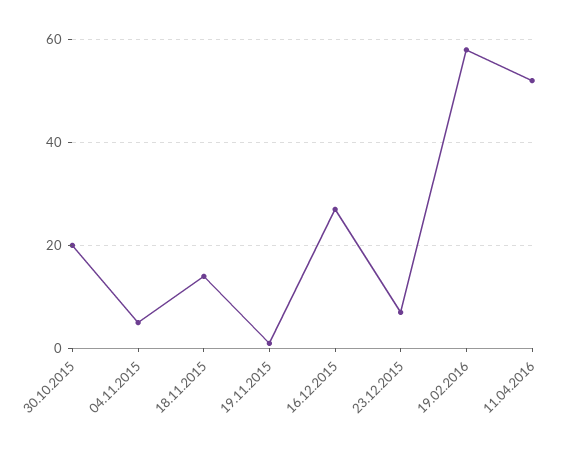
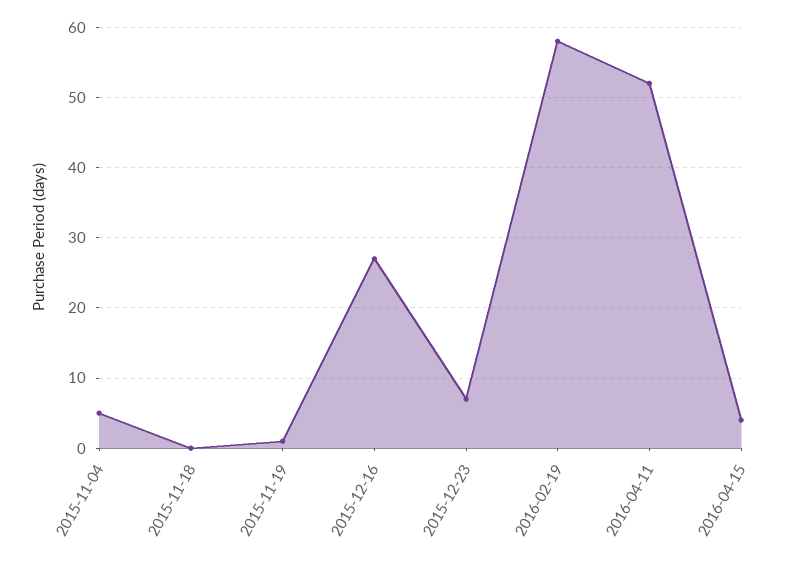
30.10.2015: 20 -> none
18.11.2015: 15 -> 0
2016-04-15: none -> 4

